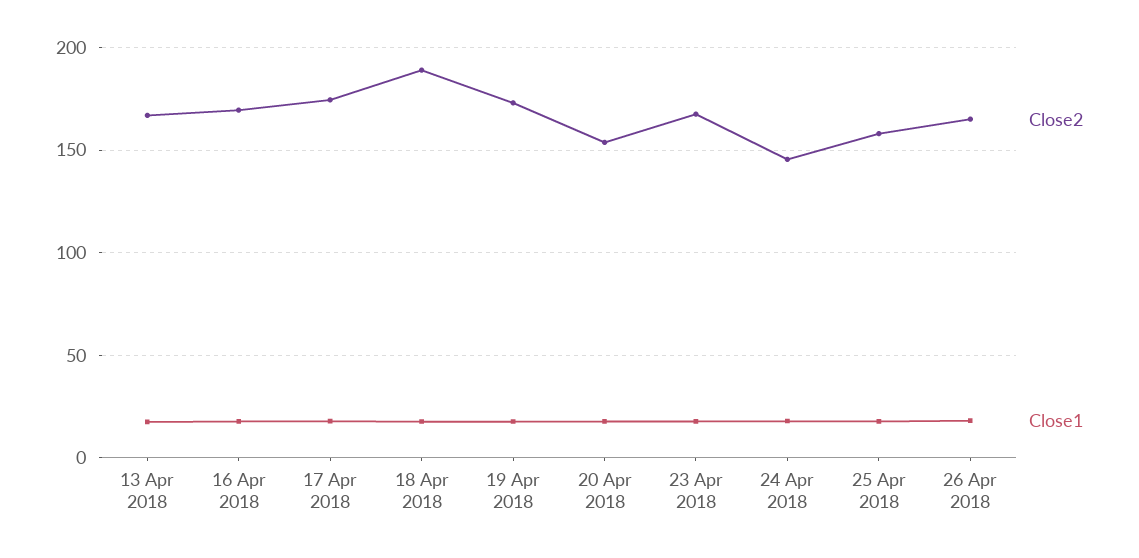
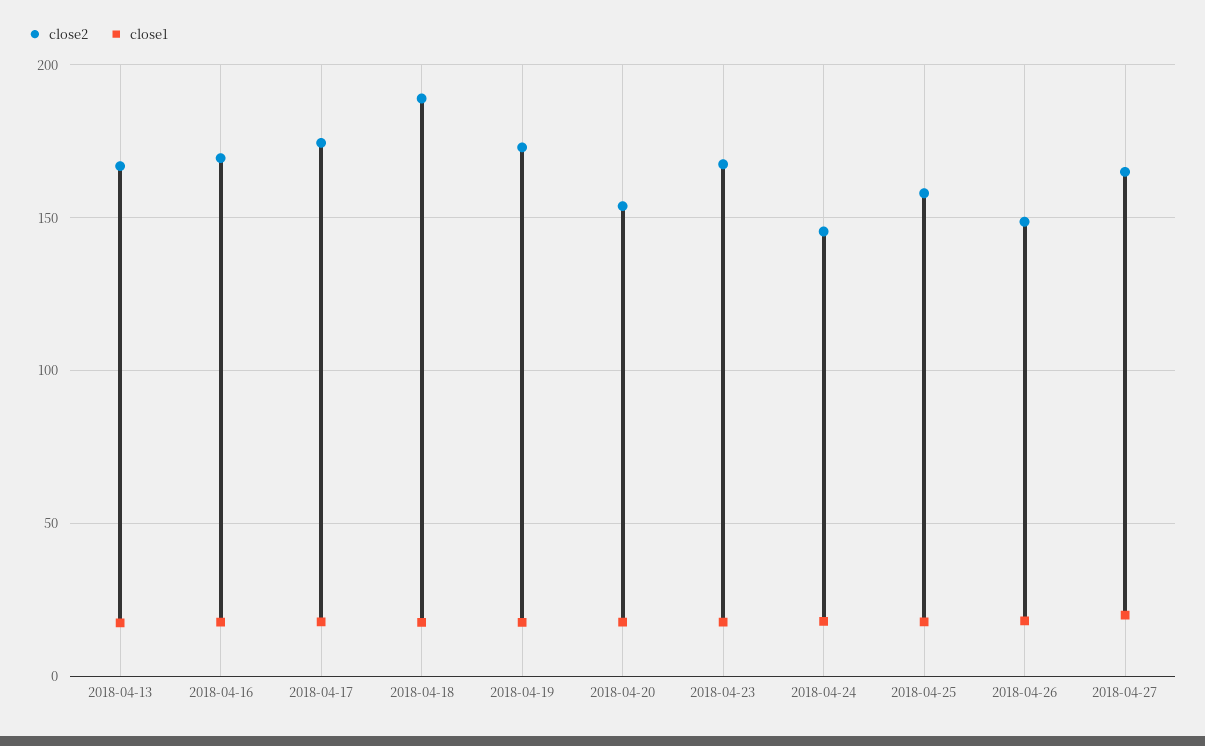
Close2, 26 Apr 2018: 165 -> 150
Close2, 2018-04-27: none -> 165
Close1, 2018-04-27: none -> 20

